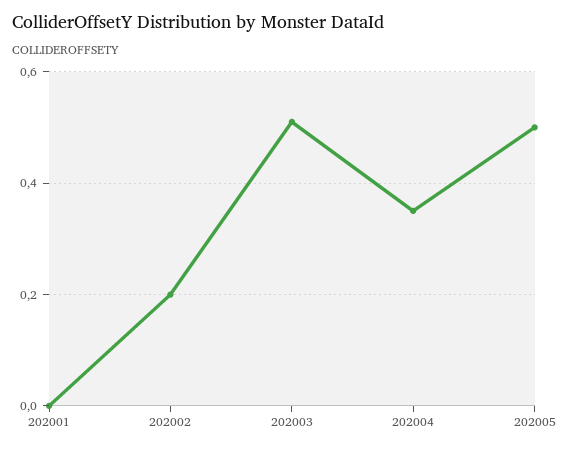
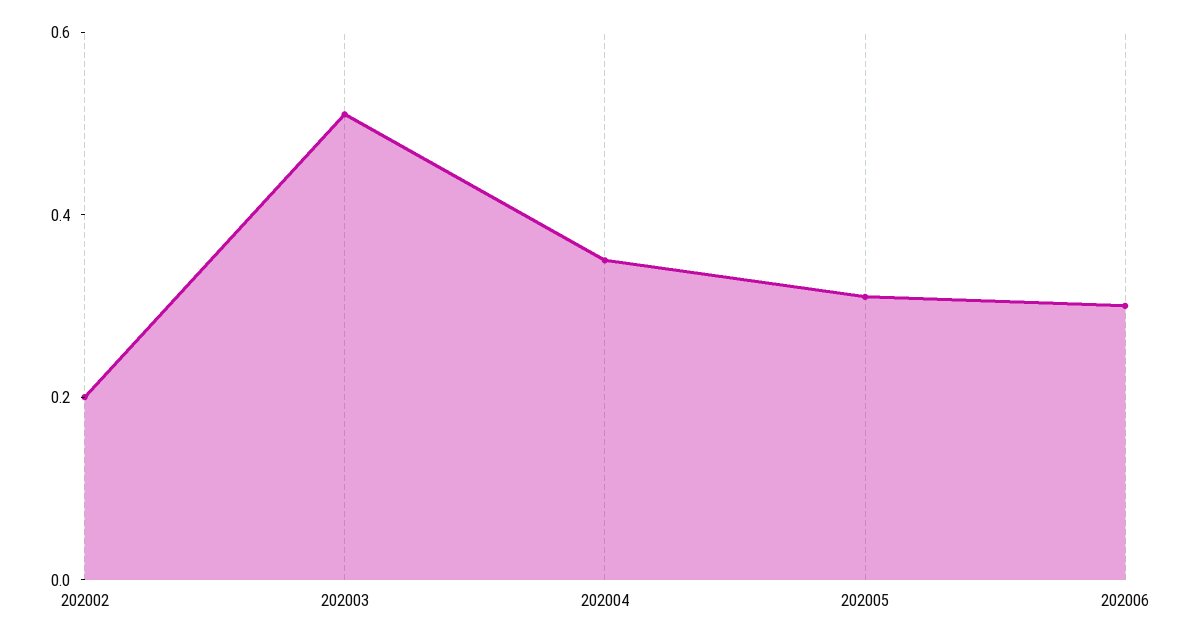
202001: 0 -> none
202005: 0.5 -> 0.3
202006: none -> 0.3

